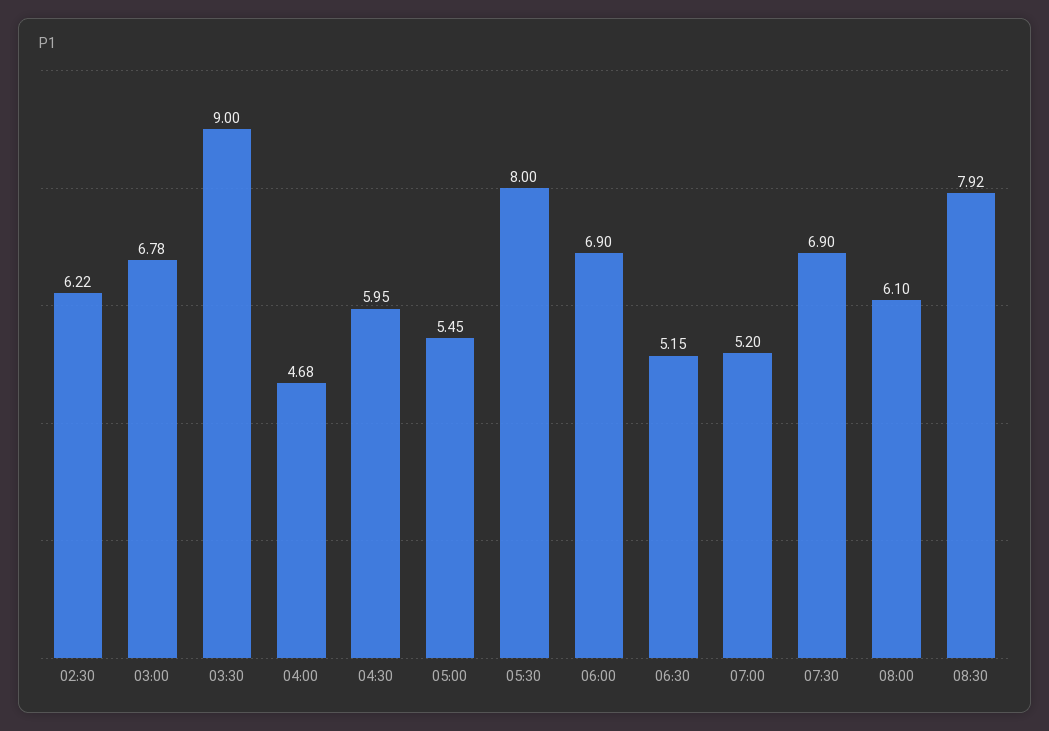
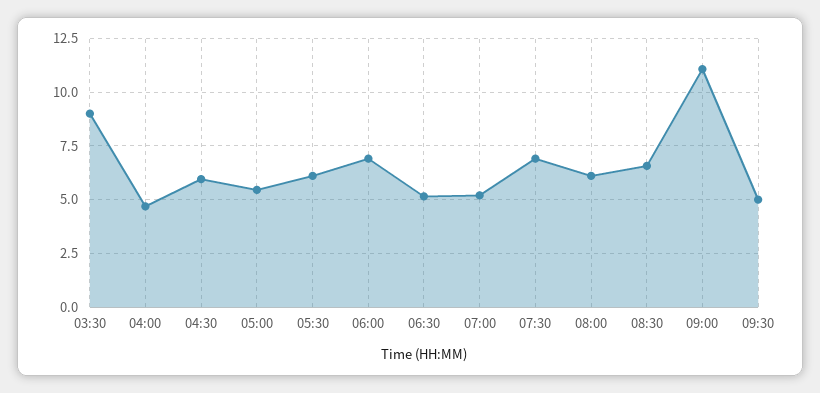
02:30: 6.22 -> none
03:00: 6.78 -> none
05:30: 8 -> 6
08:30: 7.92 -> 6.5
09:00: none -> 11
09:30: none -> 5

